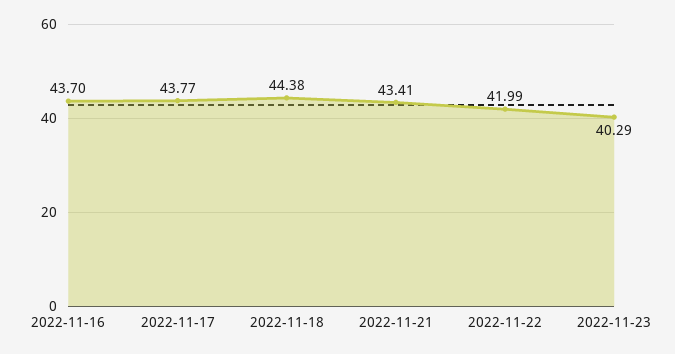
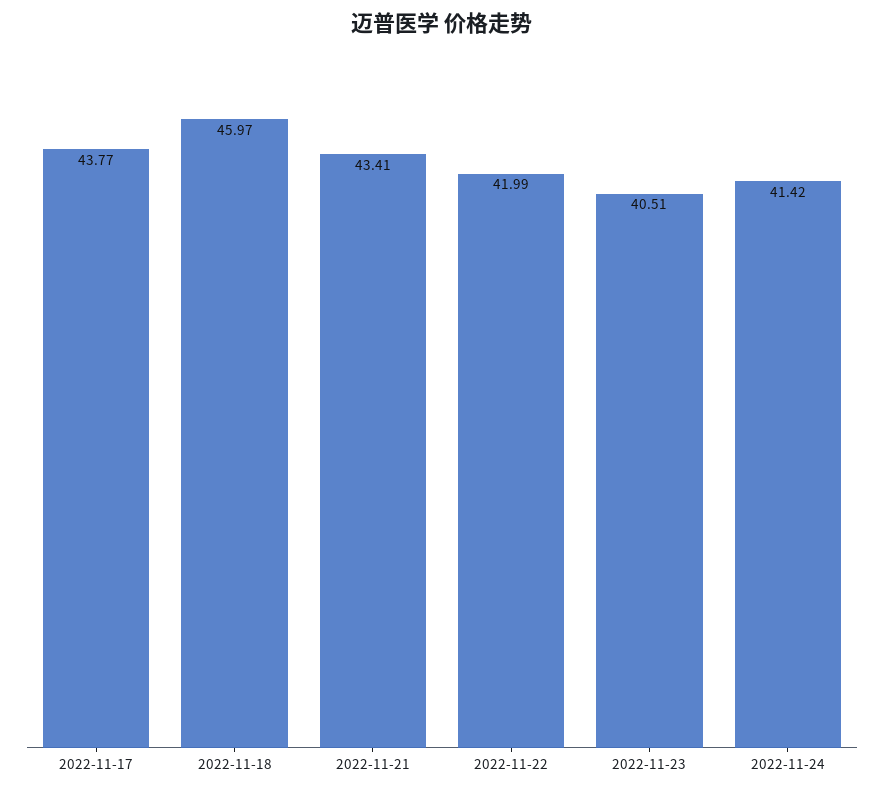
2022-11-16: 43.7 -> none
2022-11-18: 44.38 -> 45.97
2022-11-23: 40.29 -> 40.51
2022-11-24: none -> 41.42

